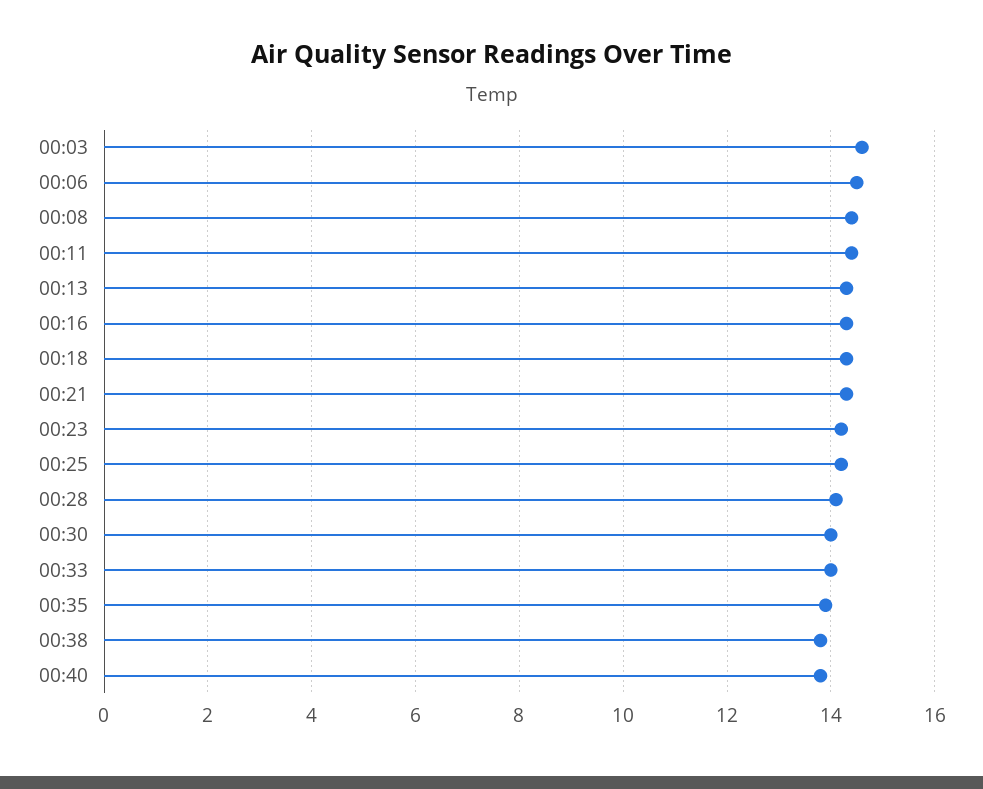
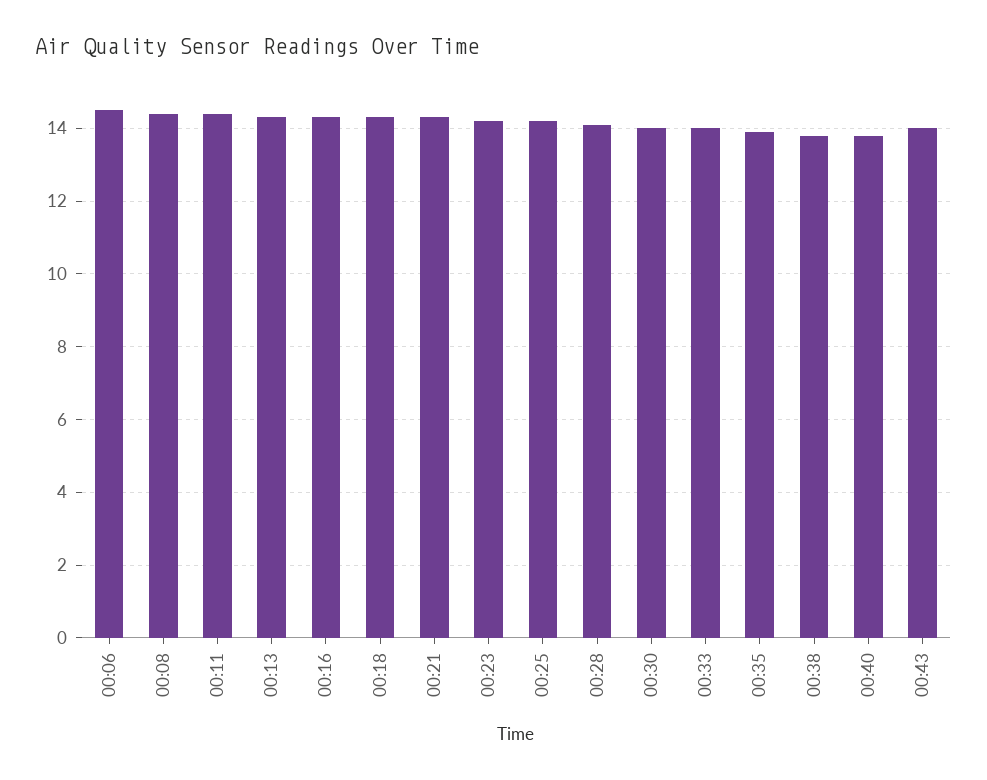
00:03: 14.5 -> none
00:43: none -> 14

